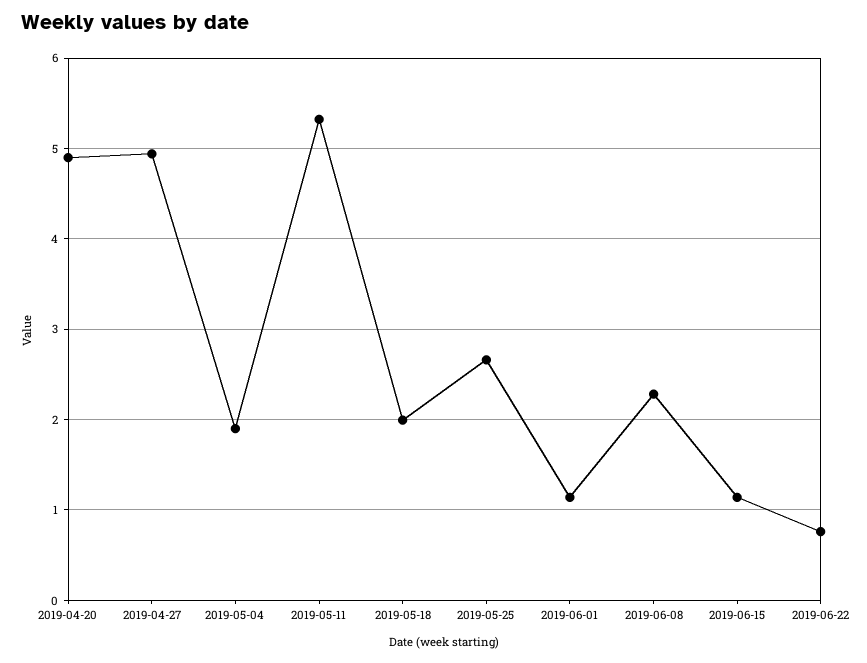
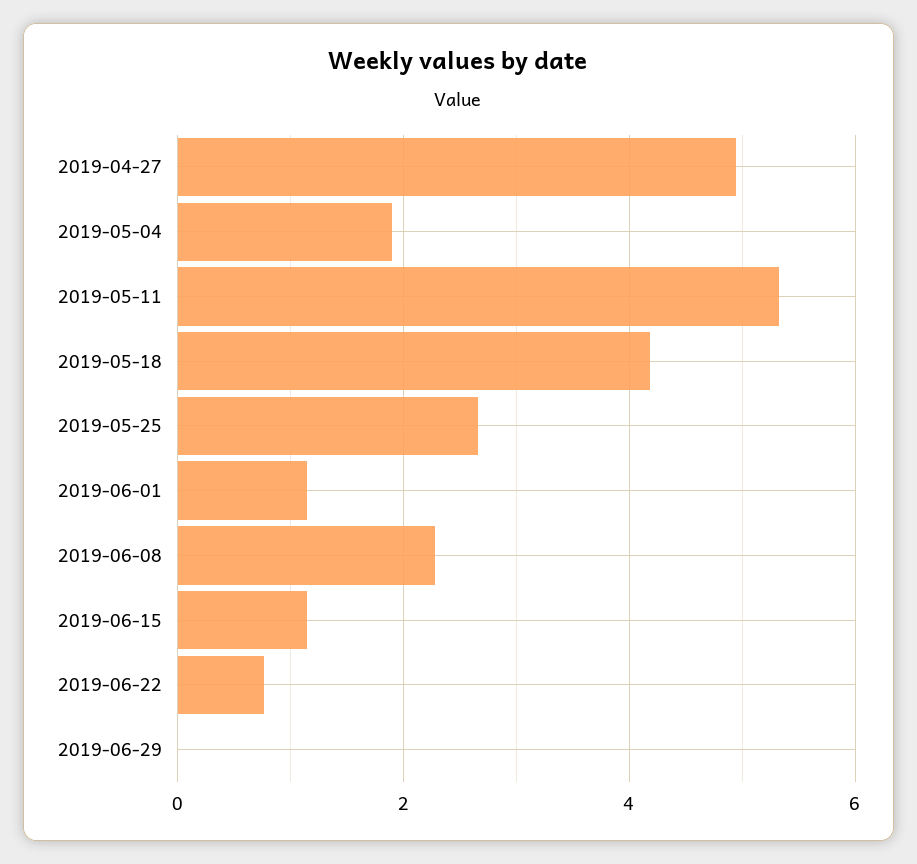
2019-04-20: 4.9 -> none
2019-05-18: 2 -> 4.2
2019-06-29: none -> 0

